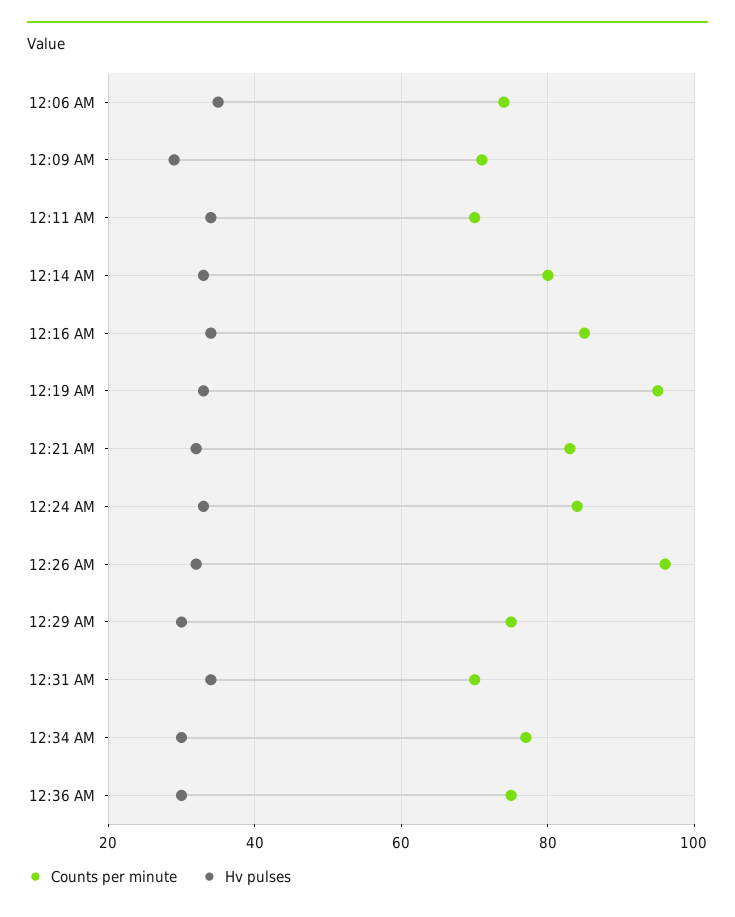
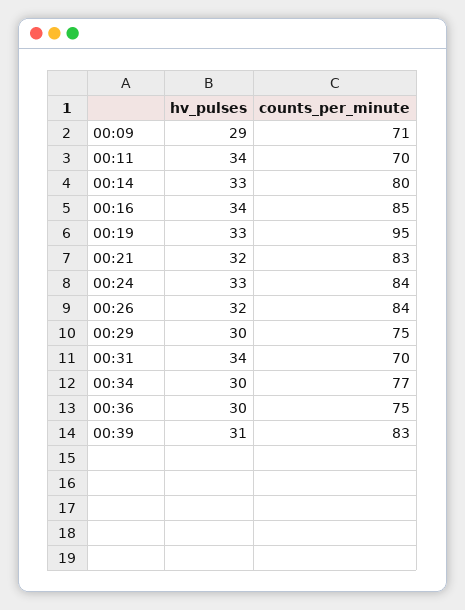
Counts per minute, 12:06 AM: 75 -> none
Hv pulses, 12:06 AM: 35 -> none
Counts per minute, 12:26 AM: 95 -> 84
Hv pulses, 00:39: none -> 31
Counts per minute, 00:39: none -> 83

